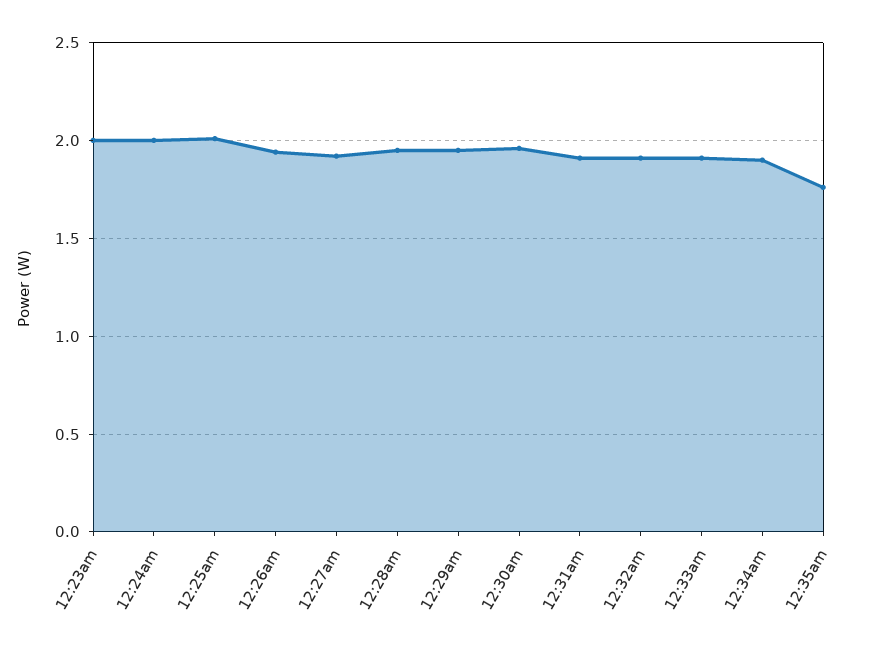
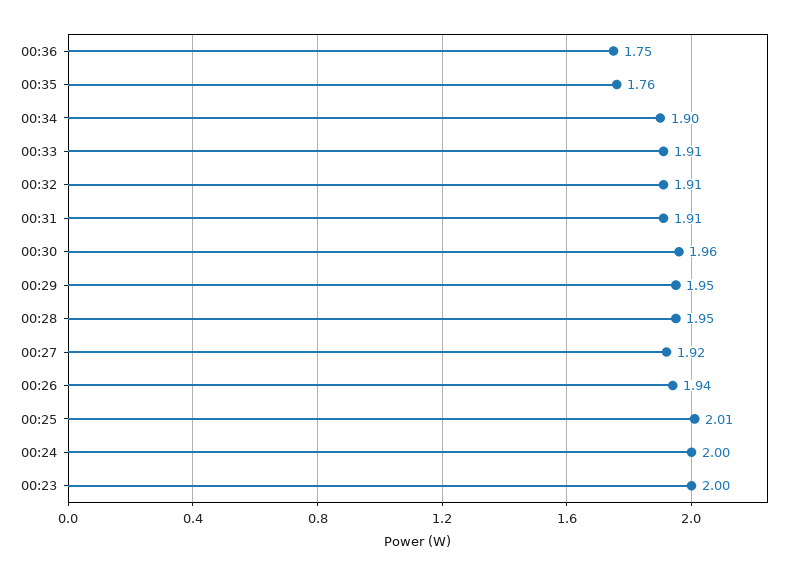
00:36: none -> 1.75

